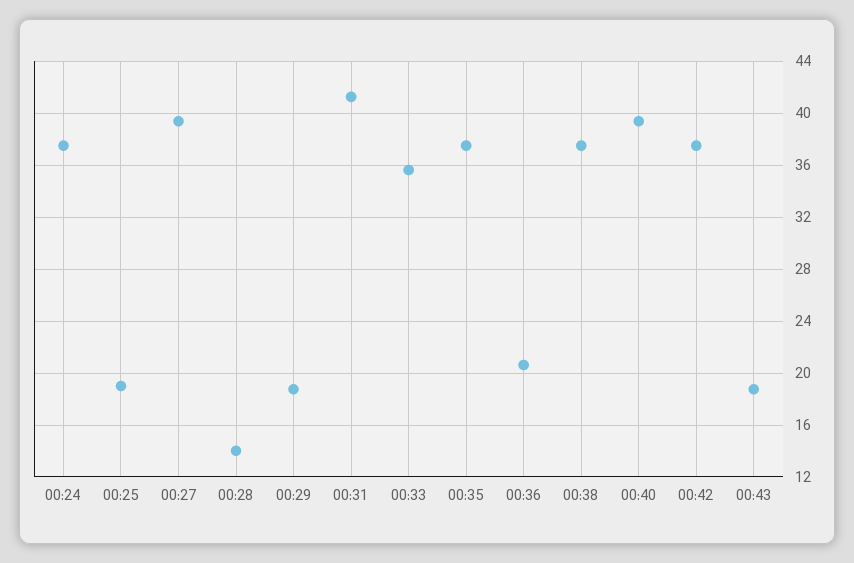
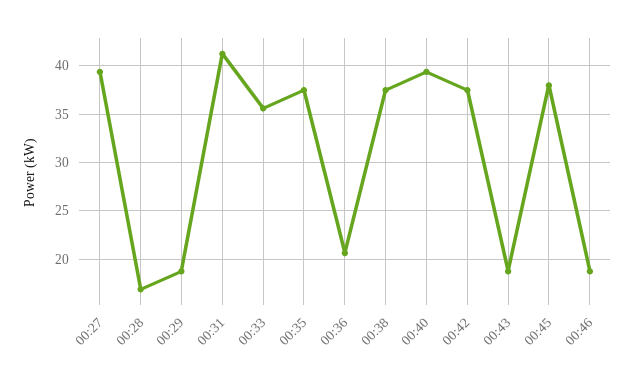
00:24: 37.5 -> none
00:25: 19 -> none
00:28: 14 -> 17
00:45: none -> 38
00:46: none -> 19

